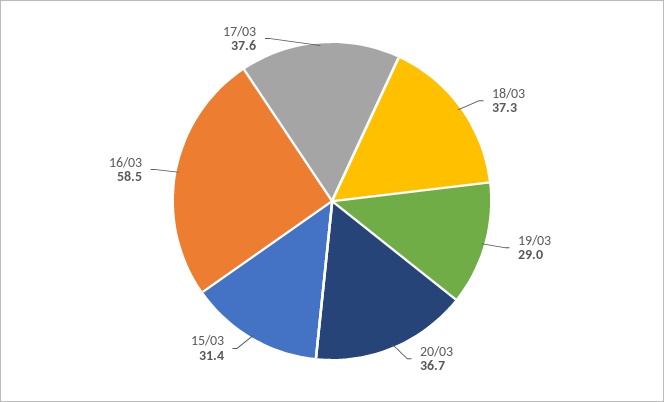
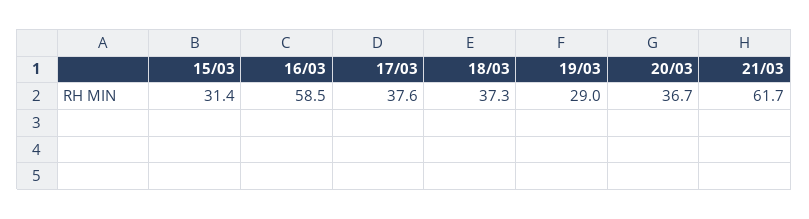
21/03: none -> 61.7

